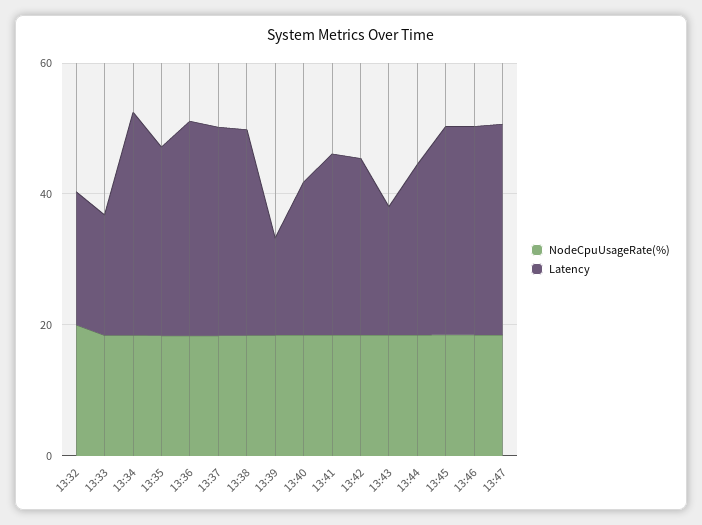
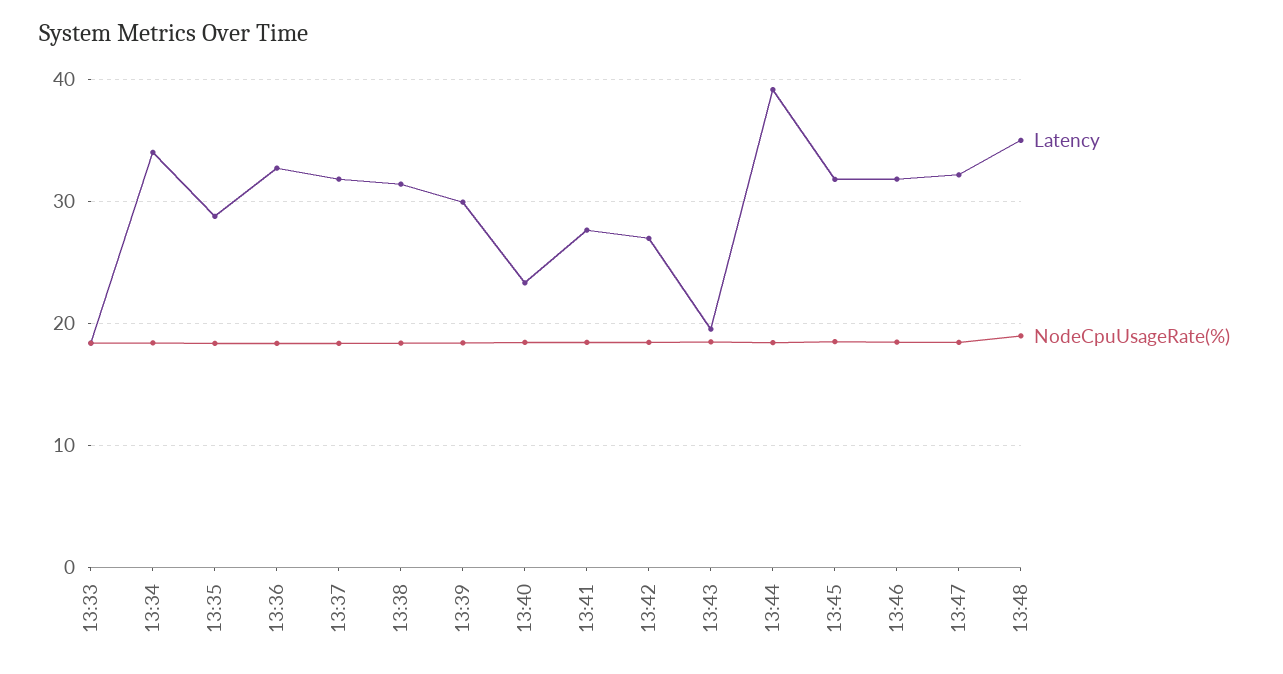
NodeCpuUsageRate(%), 13:32: 20 -> none
Latency, 13:32: 20 -> none
Latency, 13:39: 15 -> 30
Latency, 13:44: 25 -> 39
Latency, 13:48: none -> 35
NodeCpuUsageRate(%), 13:48: none -> 19

